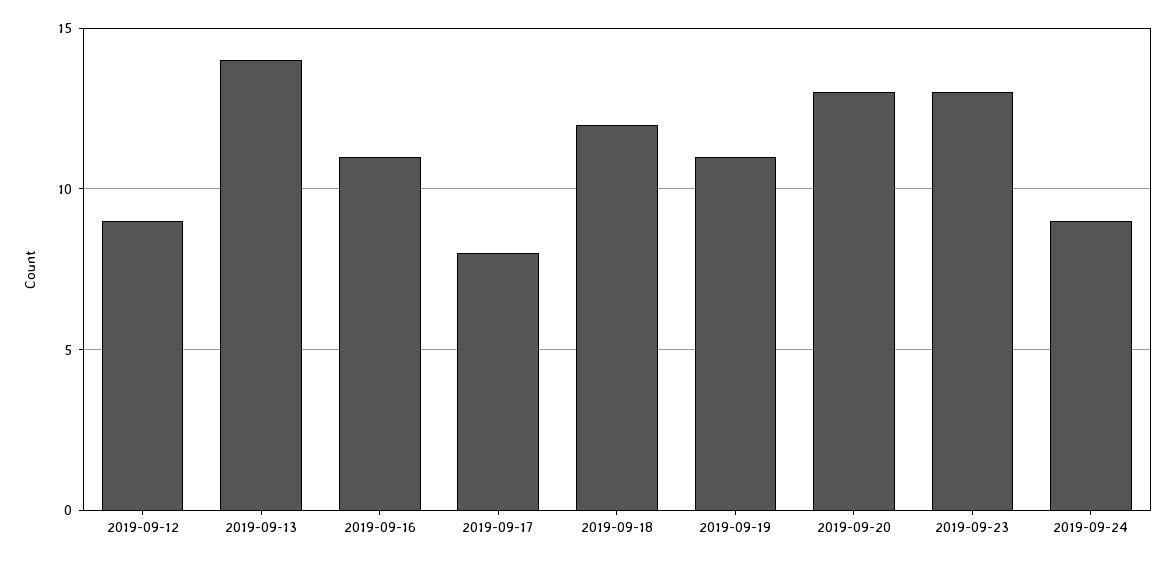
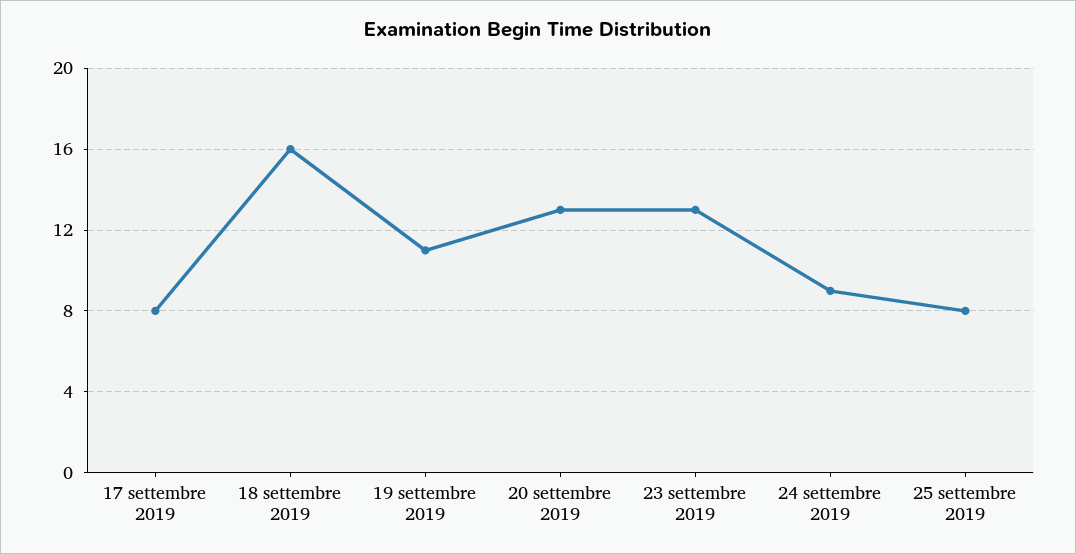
2019-09-12: 9 -> none
2019-09-13: 14 -> none
2019-09-16: 11 -> none
2019-09-18: 12 -> 16
25 settembre 2019: none -> 8

